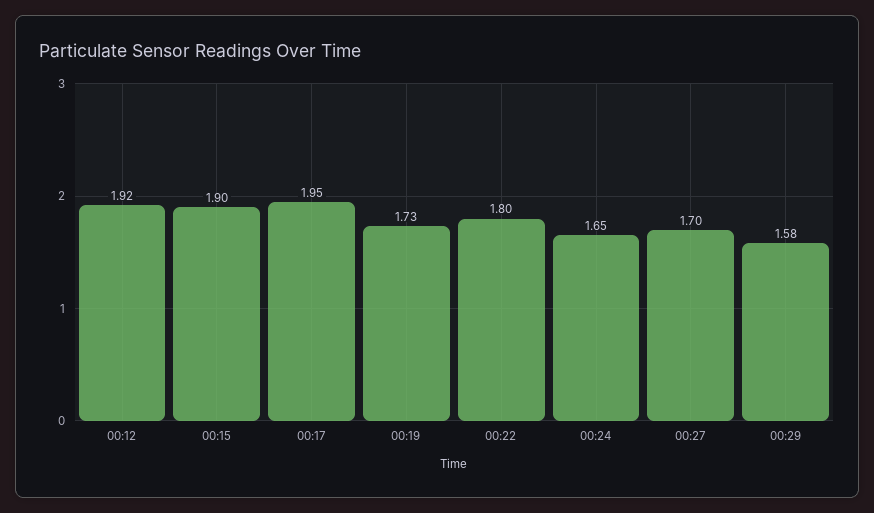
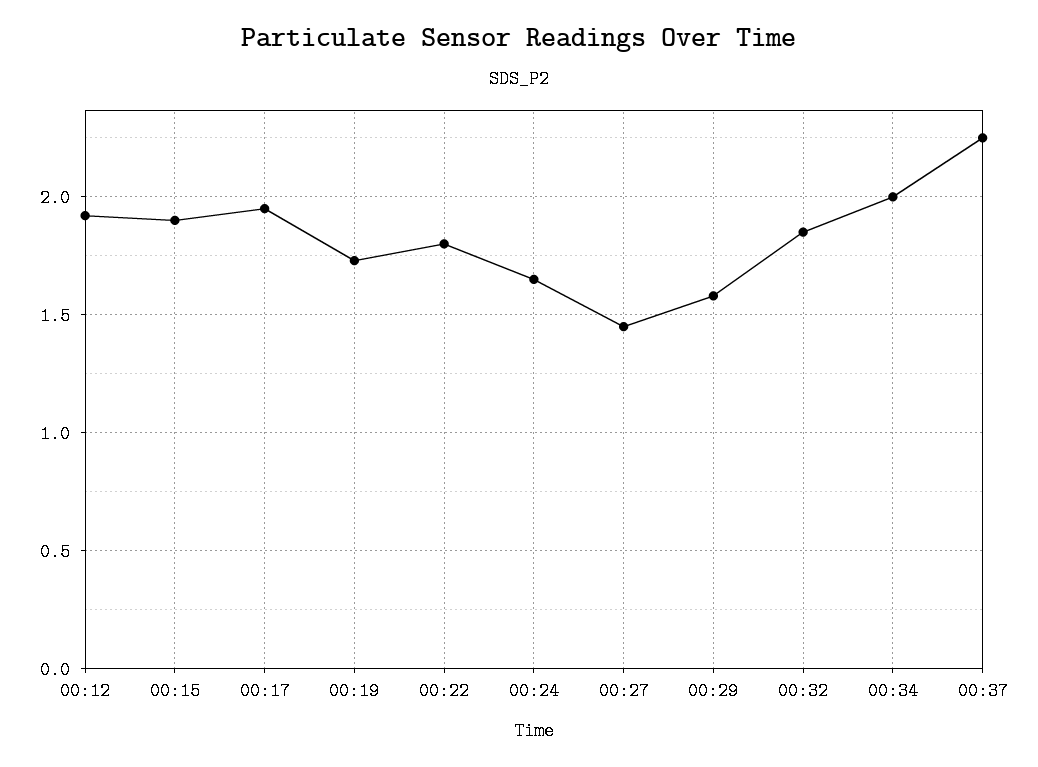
00:27: 1.7 -> 1.45
00:32: none -> 1.85
00:34: none -> 2
00:37: none -> 2.25

